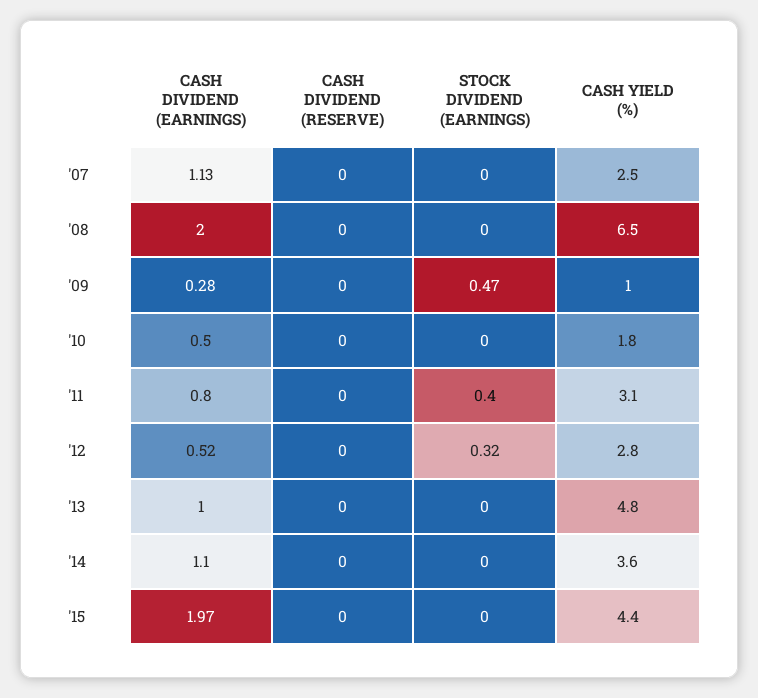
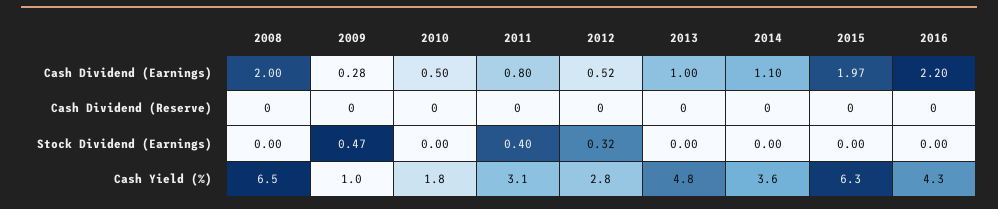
CASH DIVIDEND (EARNINGS), '07: 1.13 -> none
CASH DIVIDEND (RESERVE), '07: 0 -> none
STOCK DIVIDEND (EARNINGS), '07: 0 -> none
CASH YIELD (%), '07: 2.5 -> none
CASH YIELD (%), '15: 4.4 -> 6.3
CASH DIVIDEND (EARNINGS), 2016: none -> 2.2
CASH DIVIDEND (RESERVE), 2016: none -> 0
STOCK DIVIDEND (EARNINGS), 2016: none -> 0
CASH YIELD (%), 2016: none -> 4.3

